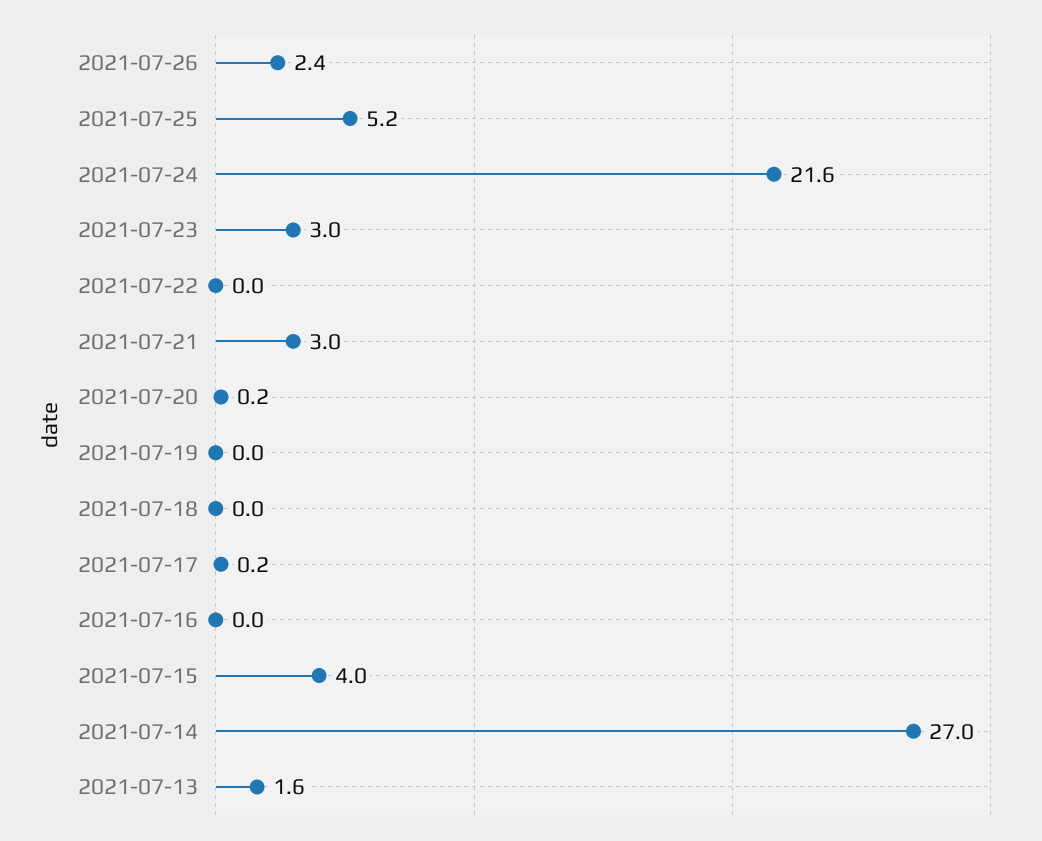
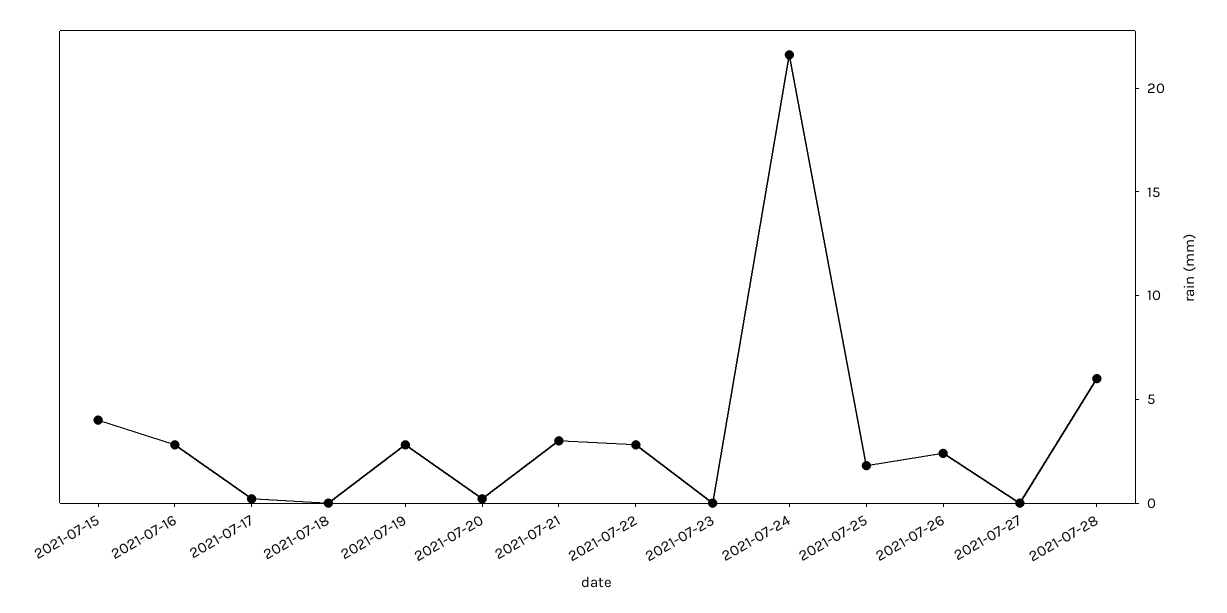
2021-07-25: 5.2 -> 2
2021-07-23: 3 -> 0
2021-07-22: 0 -> 3
2021-07-19: 0 -> 3
2021-07-16: 0 -> 3
2021-07-14: 27 -> none
2021-07-13: 1.6 -> none
2021-07-27: none -> 0
2021-07-28: none -> 6

